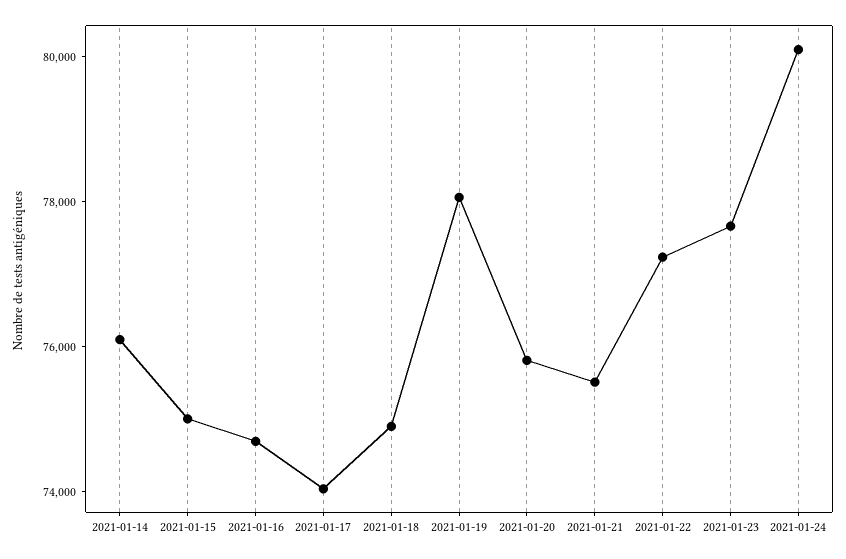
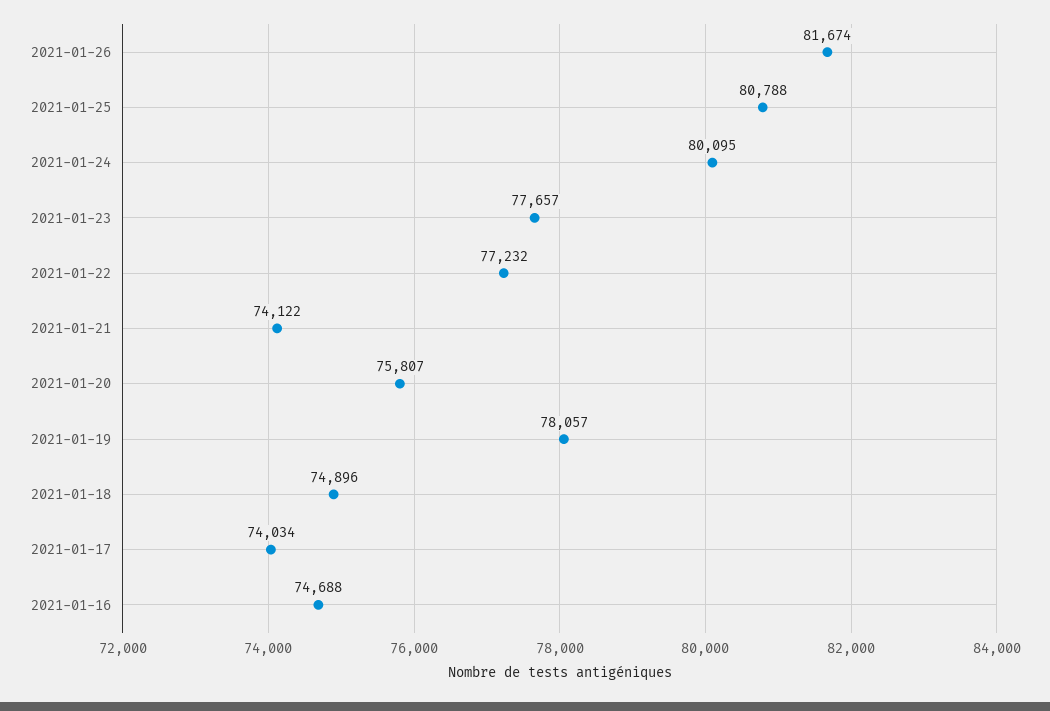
2021-01-14: 76000 -> none
2021-01-15: 75000 -> none
2021-01-21: 75500 -> 74122
2021-01-26: none -> 81674
2021-01-25: none -> 80788

